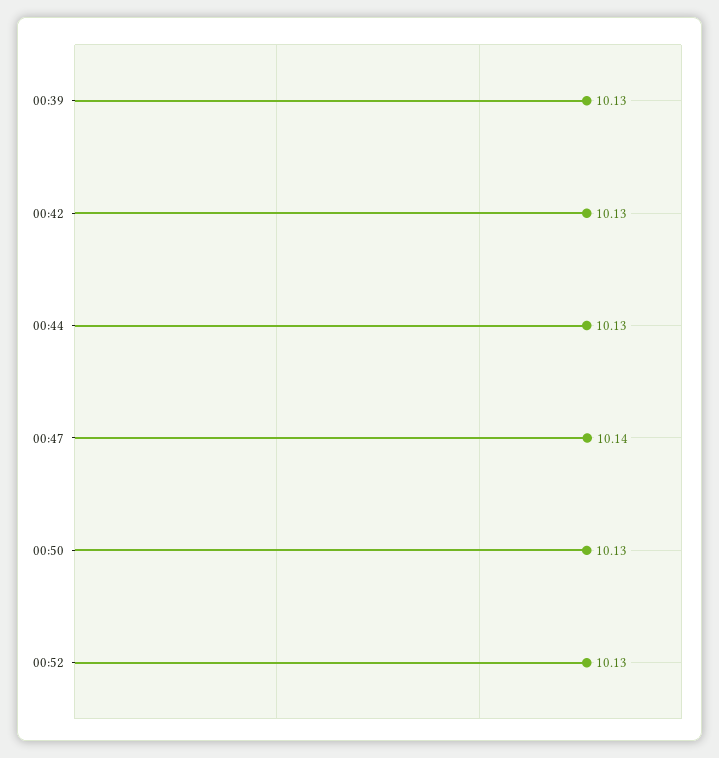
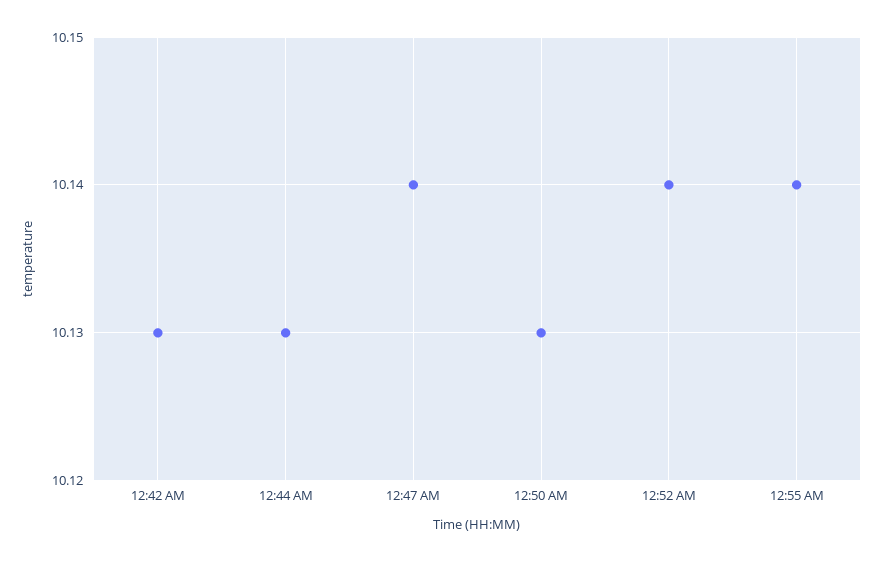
00:39: 10.13 -> none
00:52: 10.13 -> 10.14
12:55 AM: none -> 10.14

